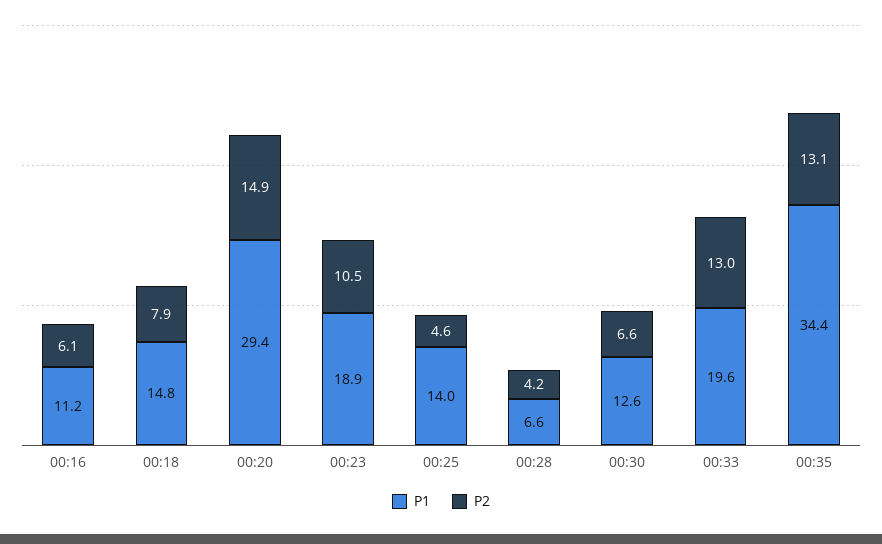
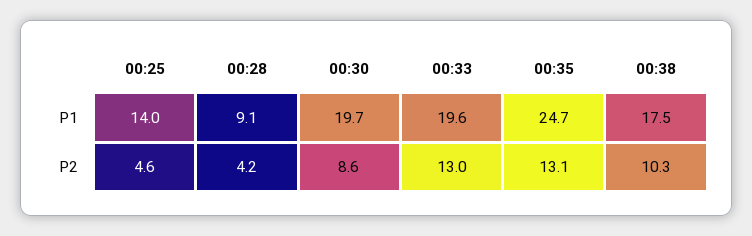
P1, 00:16: 11.2 -> none
P2, 00:16: 6.1 -> none
P1, 00:18: 14.8 -> none
P2, 00:18: 7.9 -> none
P1, 00:20: 29.4 -> none
P2, 00:20: 14.9 -> none
P1, 00:23: 18.9 -> none
P2, 00:23: 10.5 -> none
P1, 00:28: 6.6 -> 9.1
P1, 00:30: 12.6 -> 19.7
P2, 00:30: 6.6 -> 8.6
P1, 00:35: 34.4 -> 24.7
P1, 00:38: none -> 17.5
P2, 00:38: none -> 10.3

